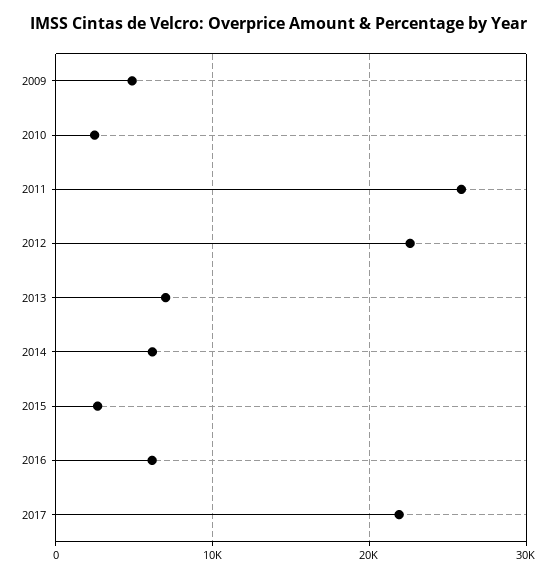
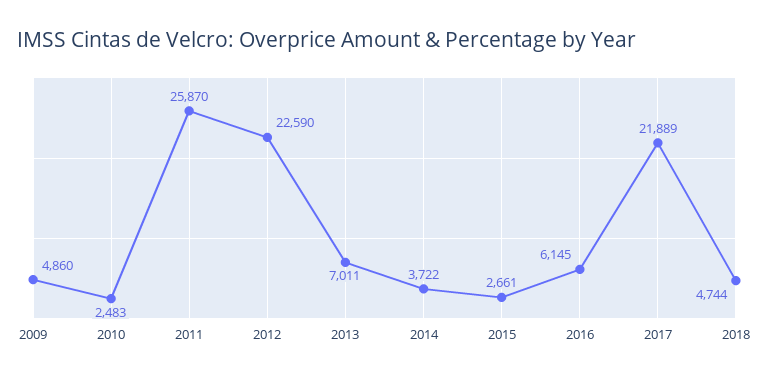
2014: 6000 -> 3722
2018: none -> 4744

